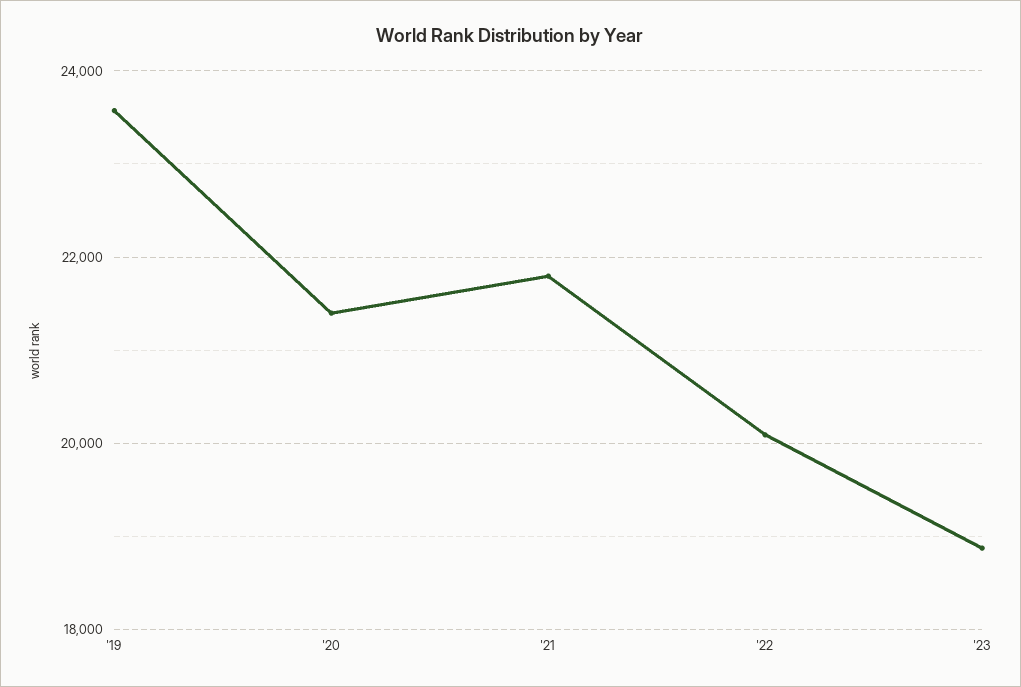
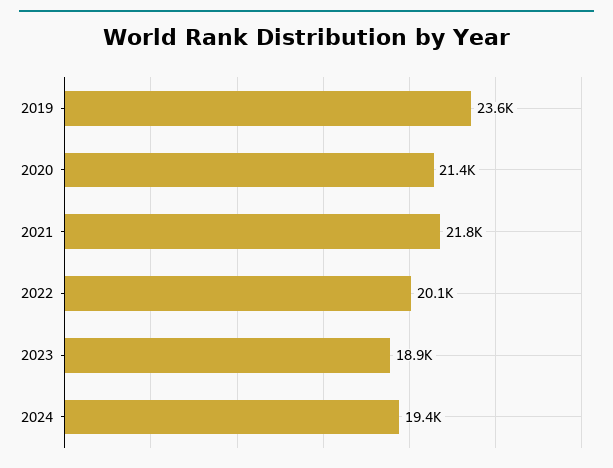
2024: none -> 19400

